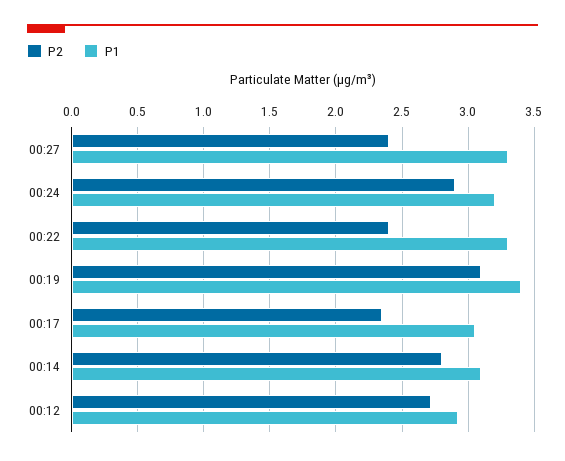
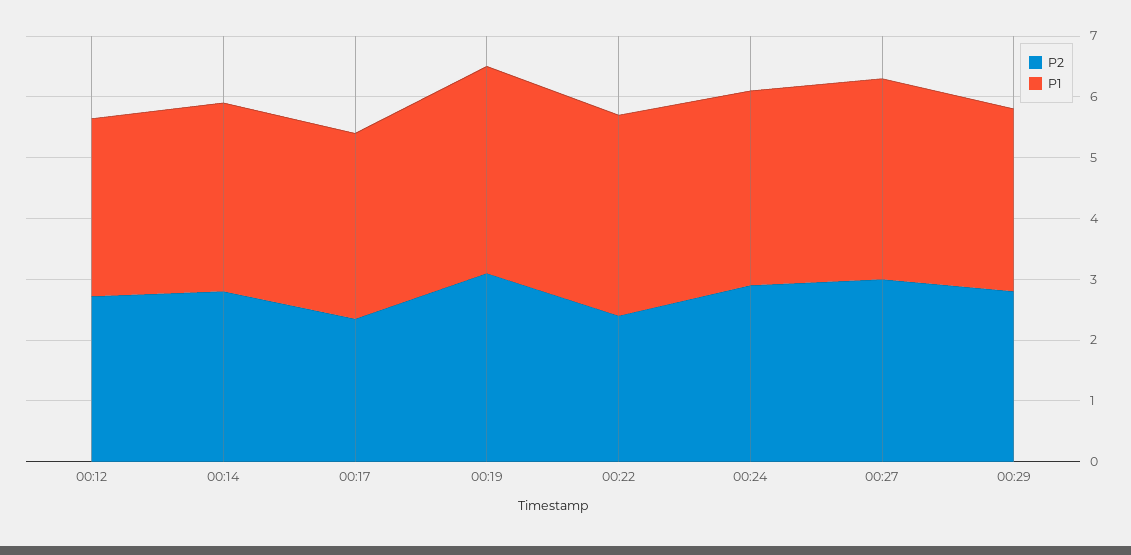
P2, 00:27: 2.4 -> 3
P2, 00:29: none -> 2.8
P1, 00:29: none -> 3

